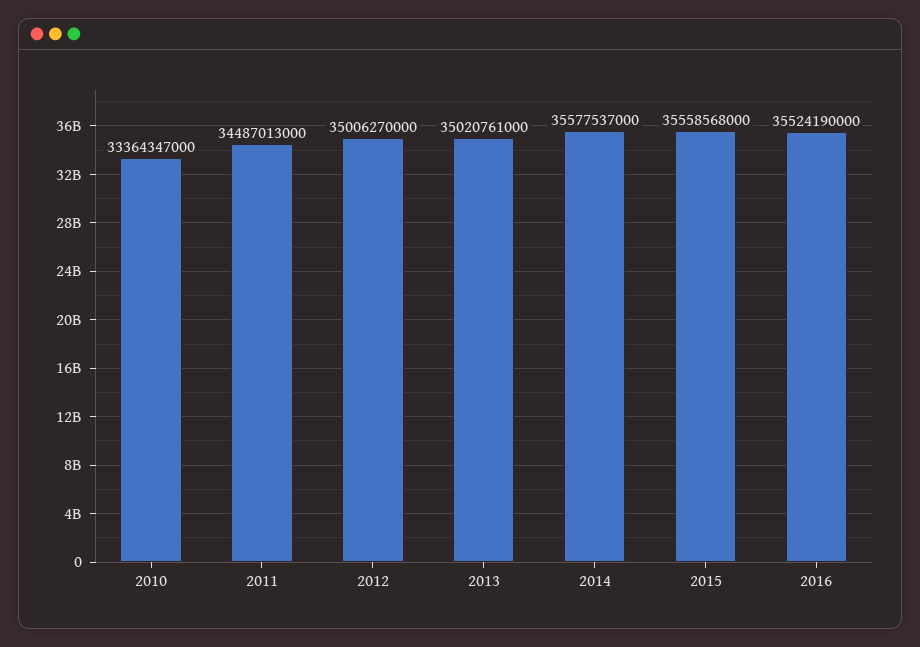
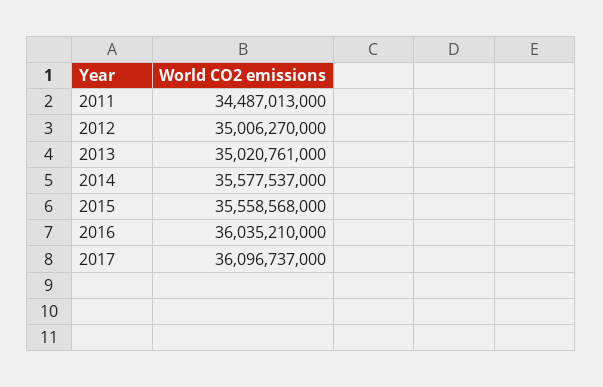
2010: 33364347000 -> none
2016: 35524190000 -> 36035210000
2017: none -> 36096737000

